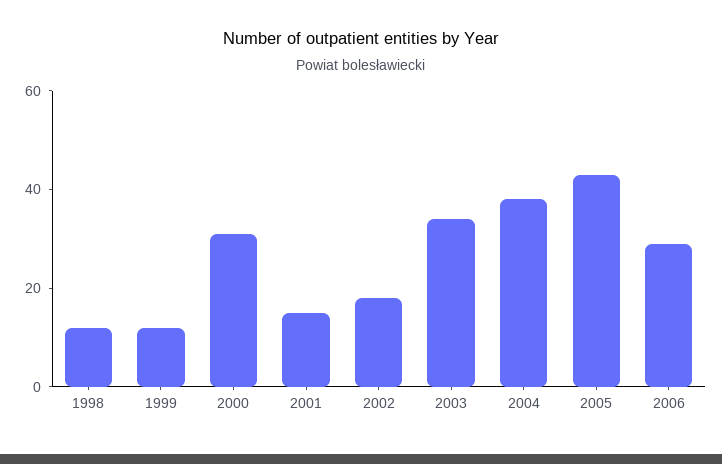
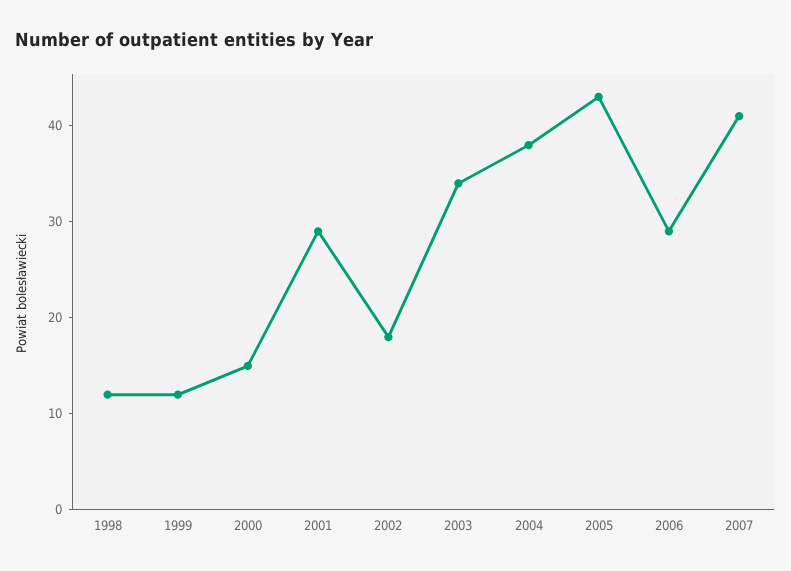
2000: 30 -> 15
2001: 15 -> 29
2007: none -> 41

